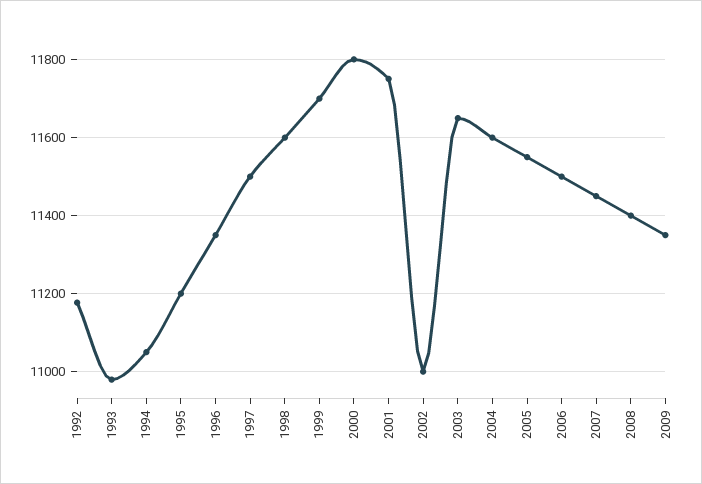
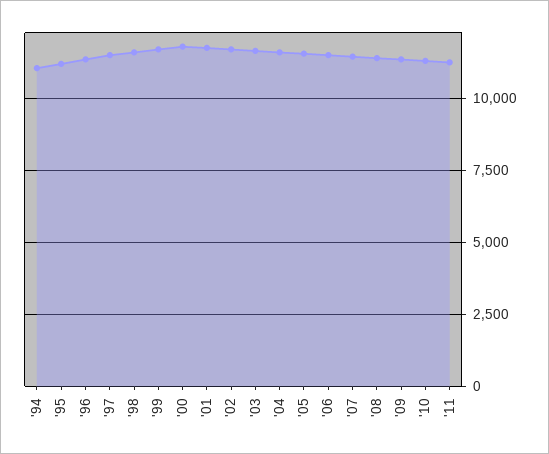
1992: 11180 -> none
1993: 10980 -> none
2002: 11000 -> 11750
'10: none -> 11250
'11: none -> 11250

